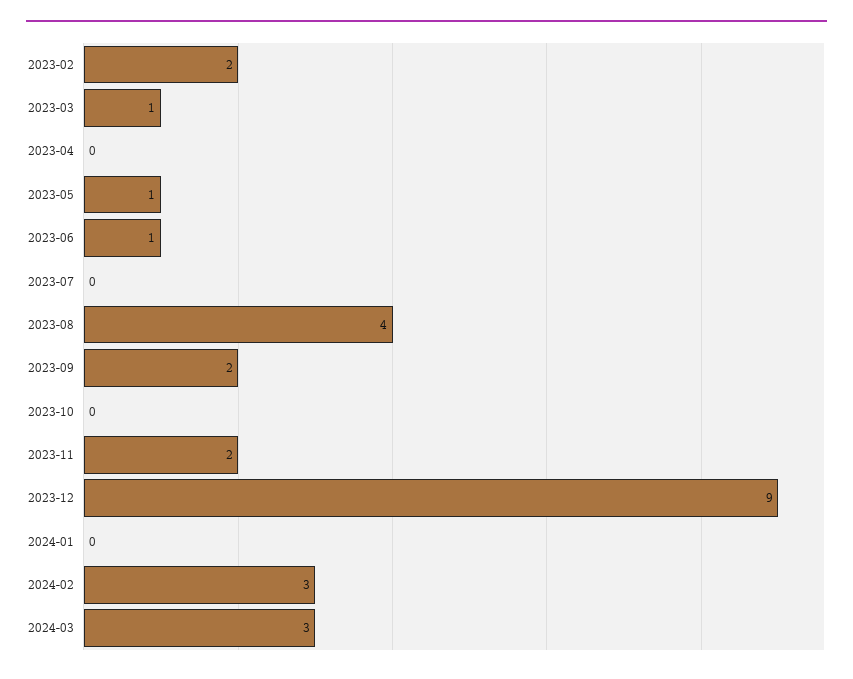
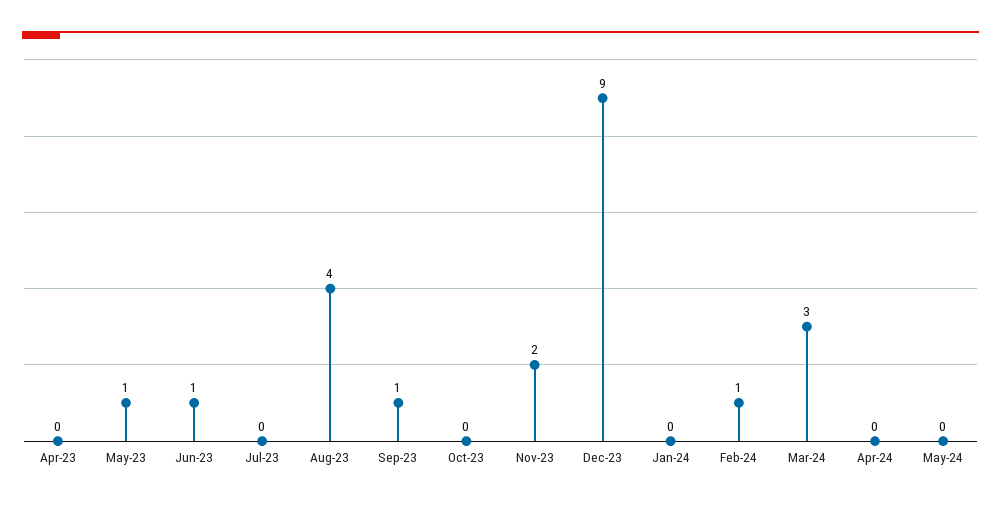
2023-02: 2 -> none
2023-03: 1 -> none
2023-09: 2 -> 1
2024-02: 3 -> 1
Apr-24: none -> 0
May-24: none -> 0

